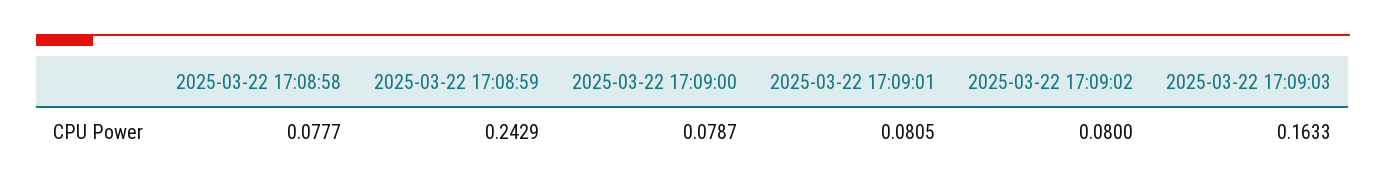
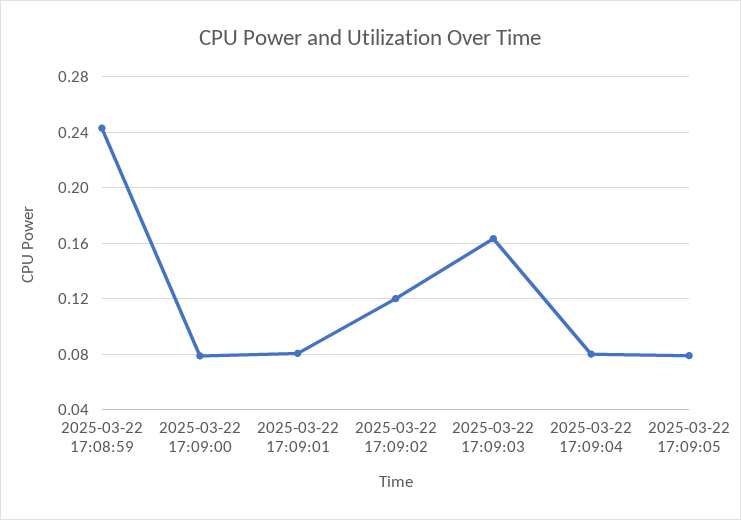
2025-03-22 17:08:58: 0.0777 -> none
2025-03-22 17:09:02: 0.08 -> 0.12
2025-03-22 17:09:04: none -> 0.08
2025-03-22 17:09:05: none -> 0.08

